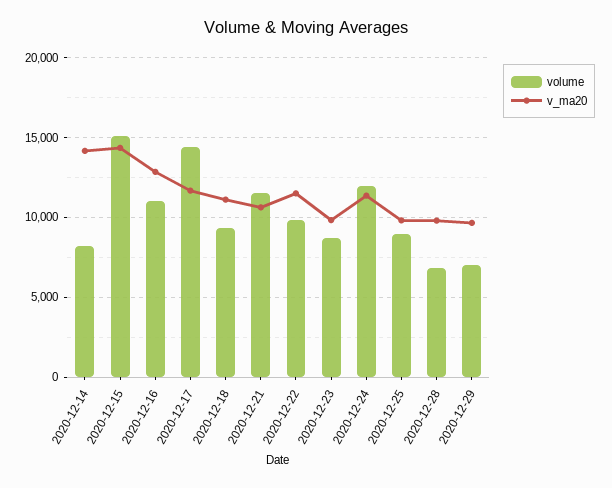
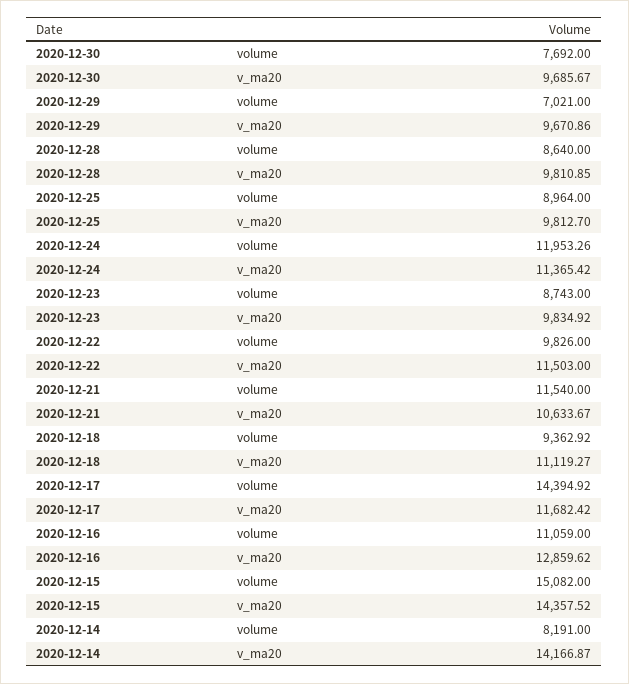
volume, 2020-12-28: 7000 -> 8640
volume, 2020-12-30: none -> 7692
v_ma20, 2020-12-30: none -> 9685.67

